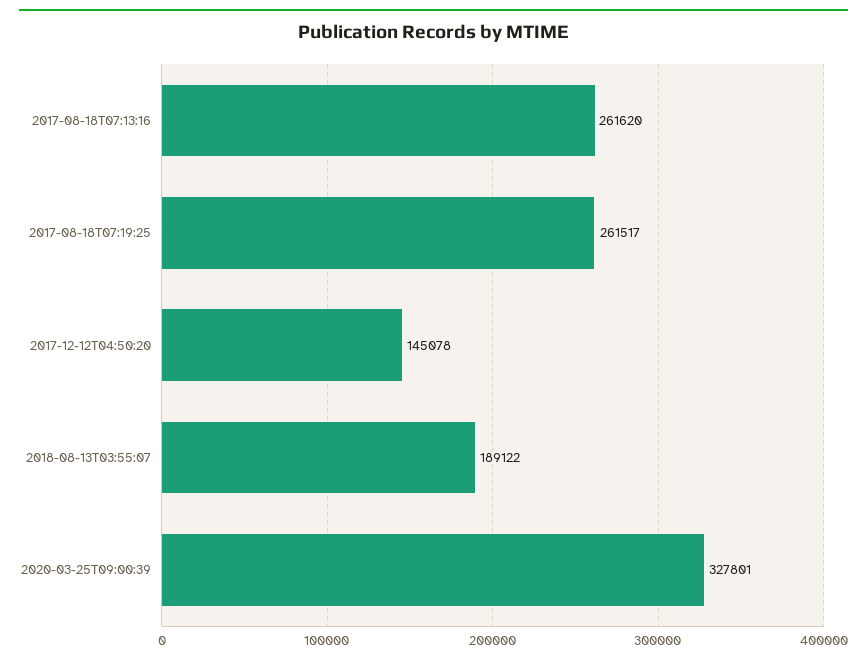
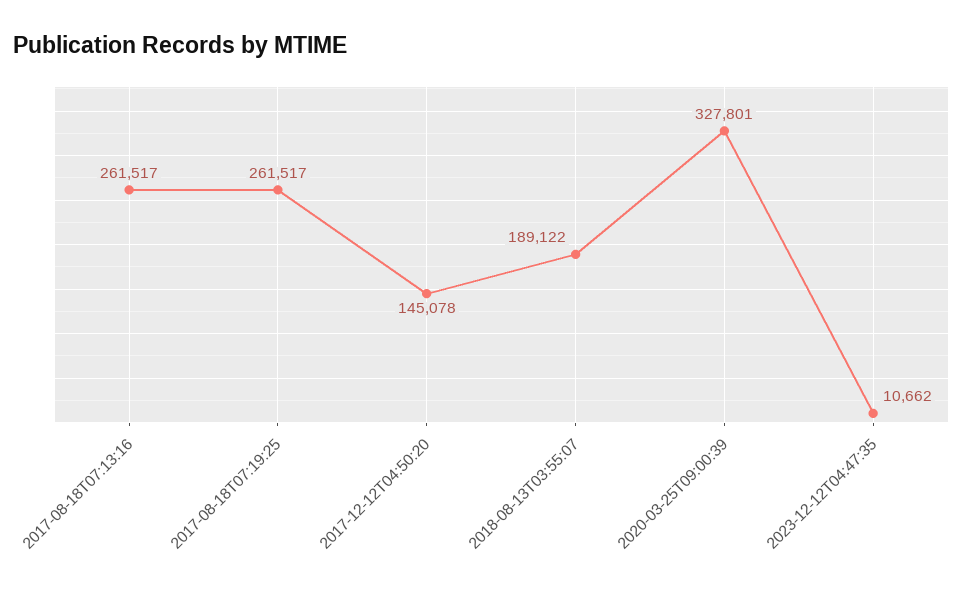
2017-08-18T07:13:16: 261620 -> 261517
2023-12-12T04:47:35: none -> 10662

